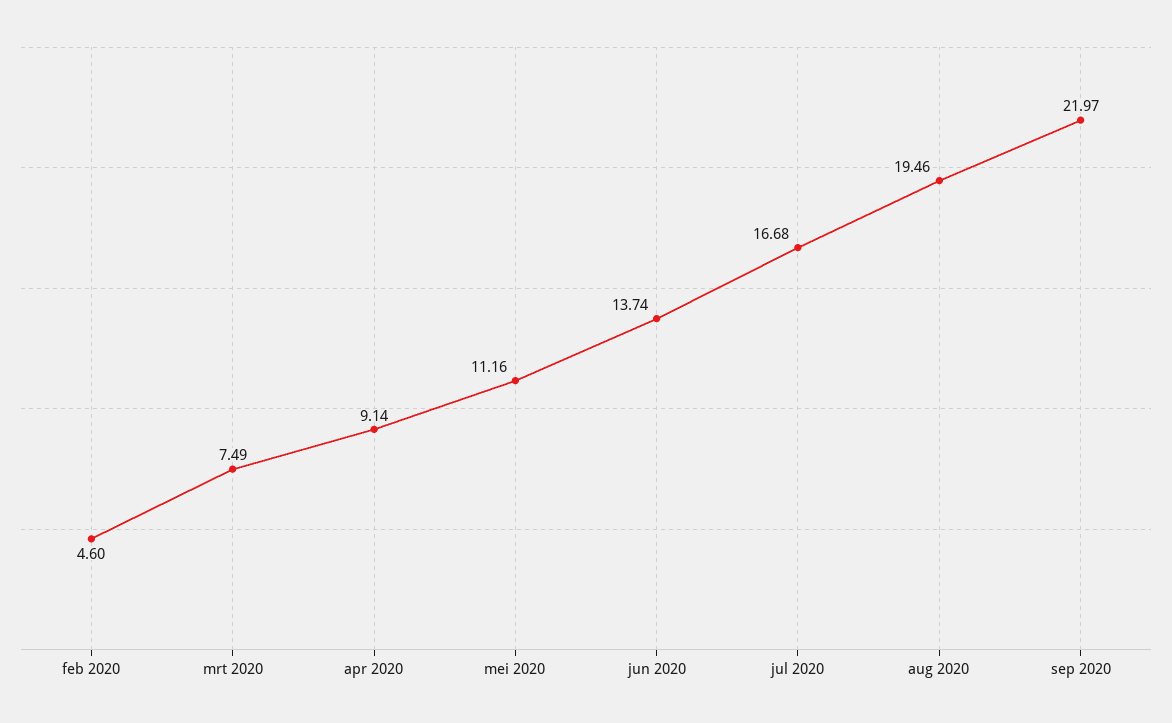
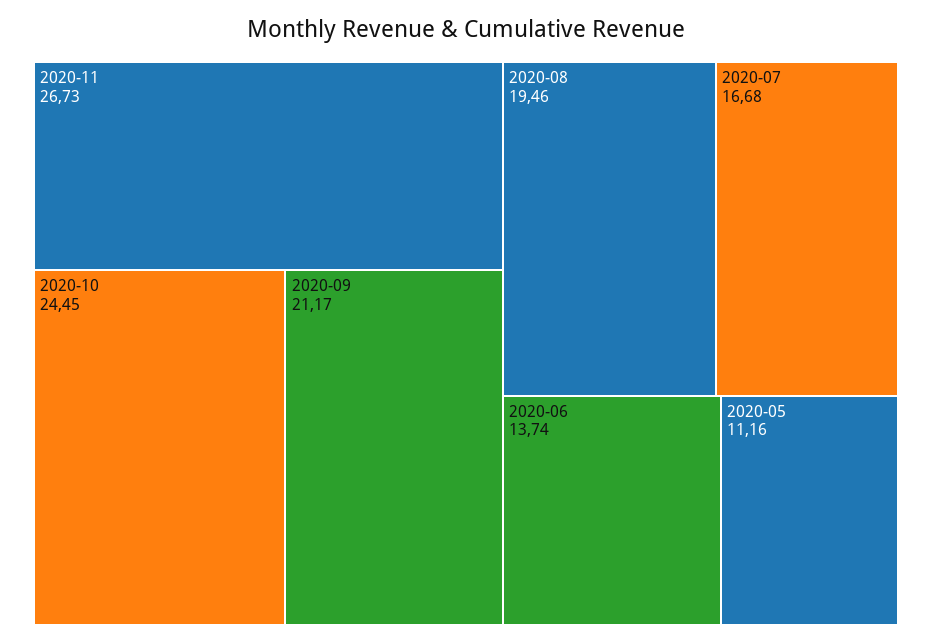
feb 2020: 4.6 -> none
mrt 2020: 7.49 -> none
apr 2020: 9.14 -> none
sep 2020: 21.97 -> 21.17
2020-11: none -> 26.73
2020-10: none -> 24.45

